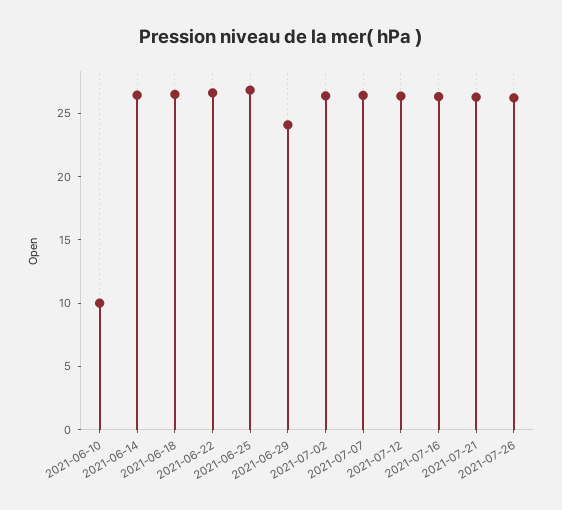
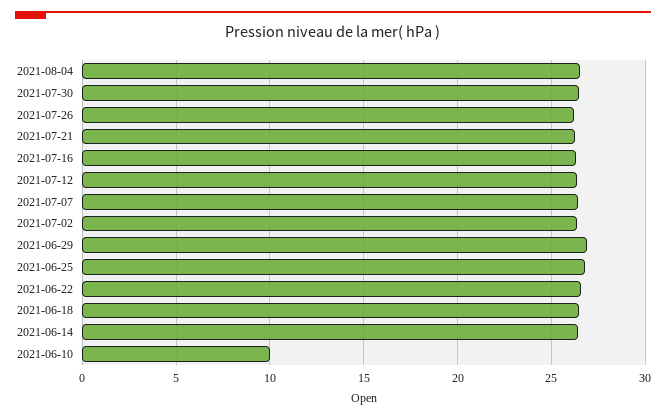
2021-06-29: 24 -> 27
2021-08-04: none -> 26.5
2021-07-30: none -> 26.5

